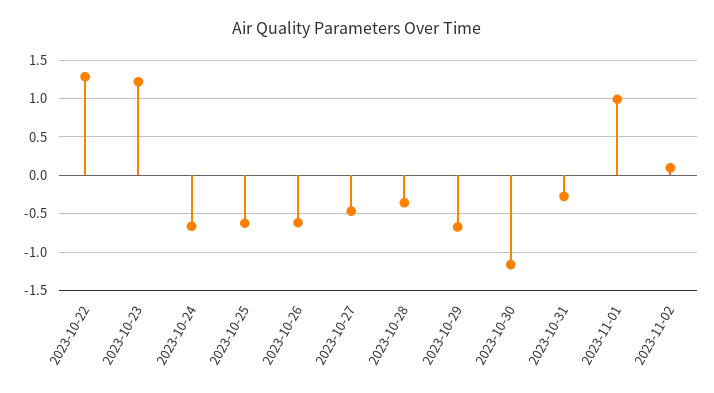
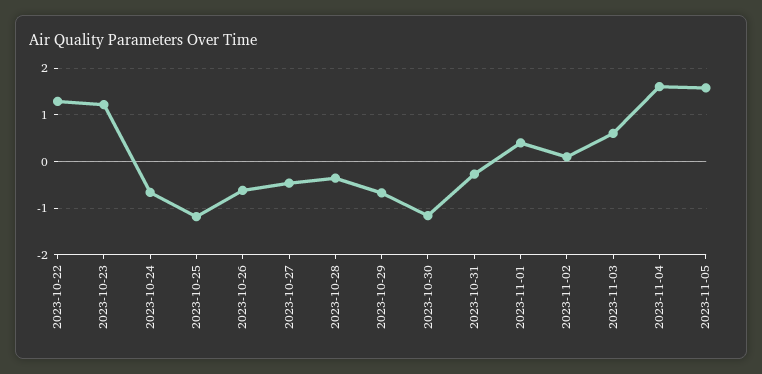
2023-10-25: -0.6 -> -1.2
2023-11-01: 1 -> 0.4
2023-11-03: none -> 0.6
2023-11-04: none -> 1.6
2023-11-05: none -> 1.6

